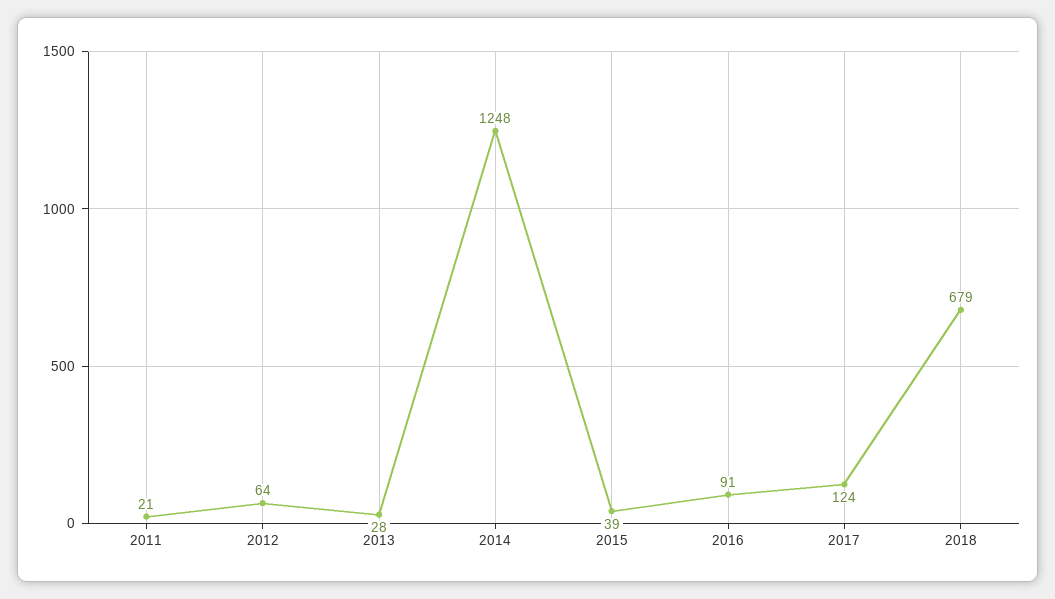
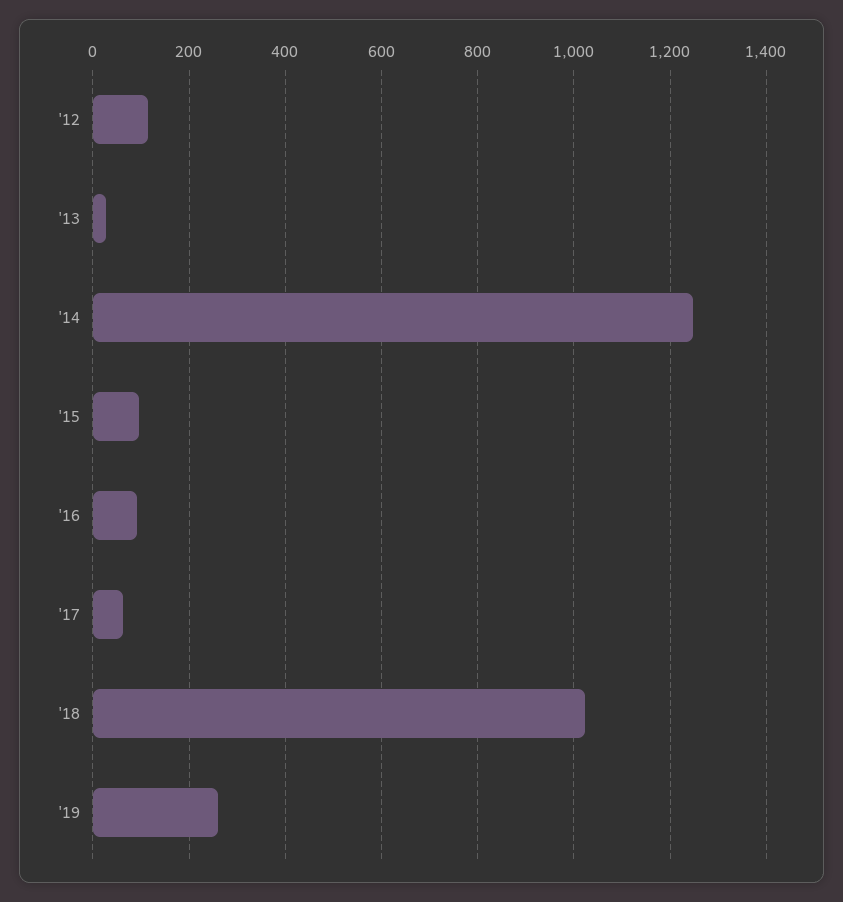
2011: 21 -> none
2012: 64 -> 120
2015: 39 -> 100
2017: 124 -> 60
2018: 679 -> 1020
'19: none -> 260

